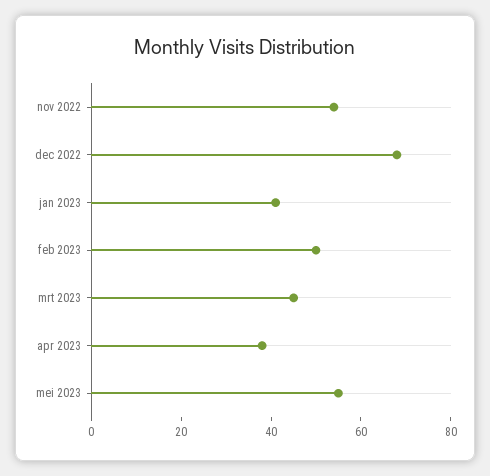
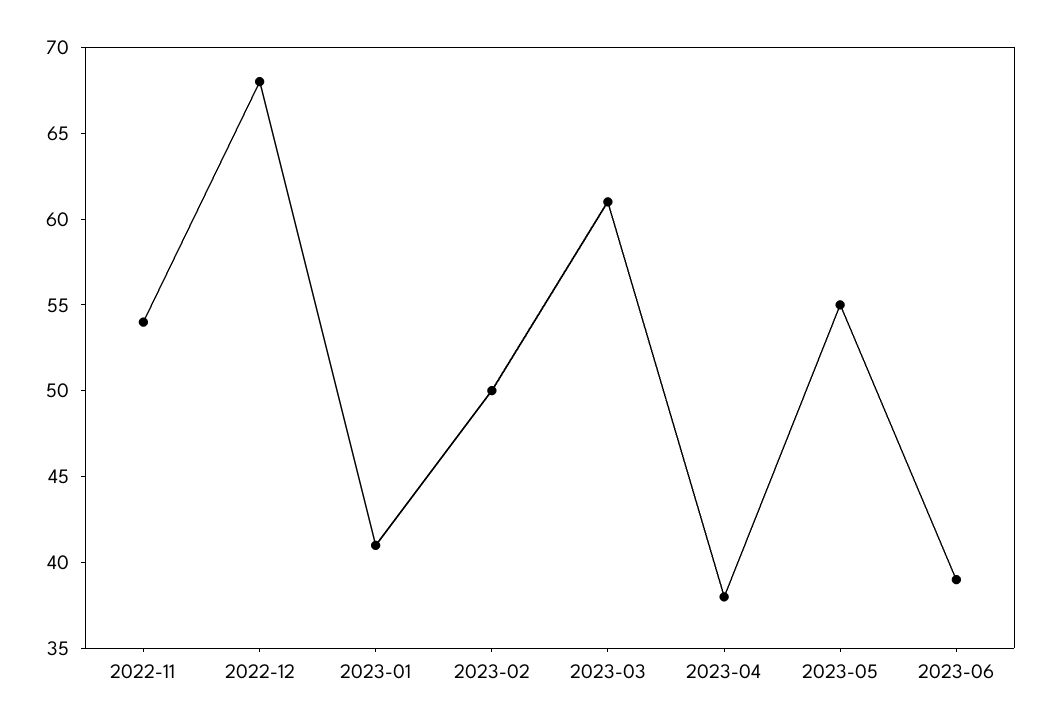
mrt 2023: 45 -> 61
2023-06: none -> 39

